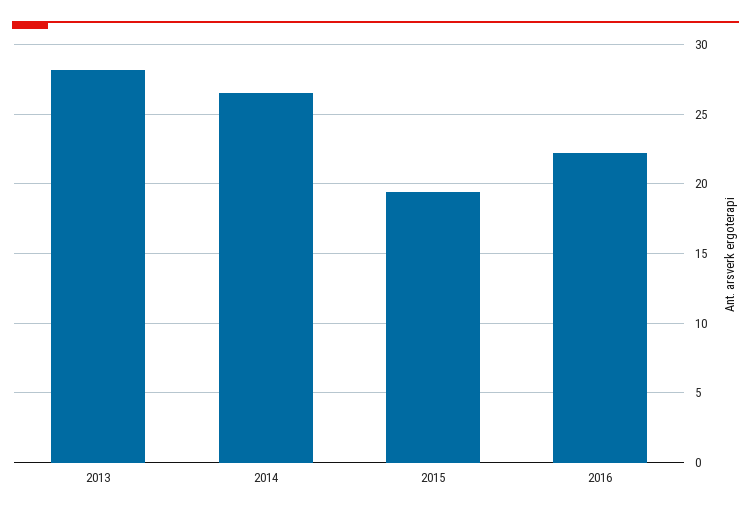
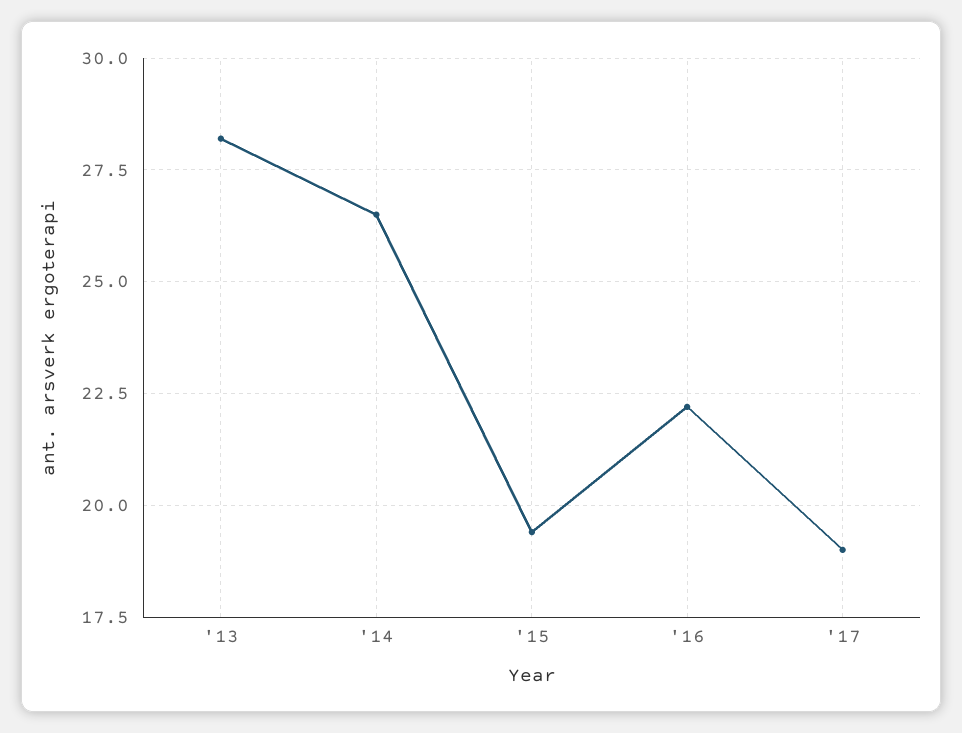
'17: none -> 19

